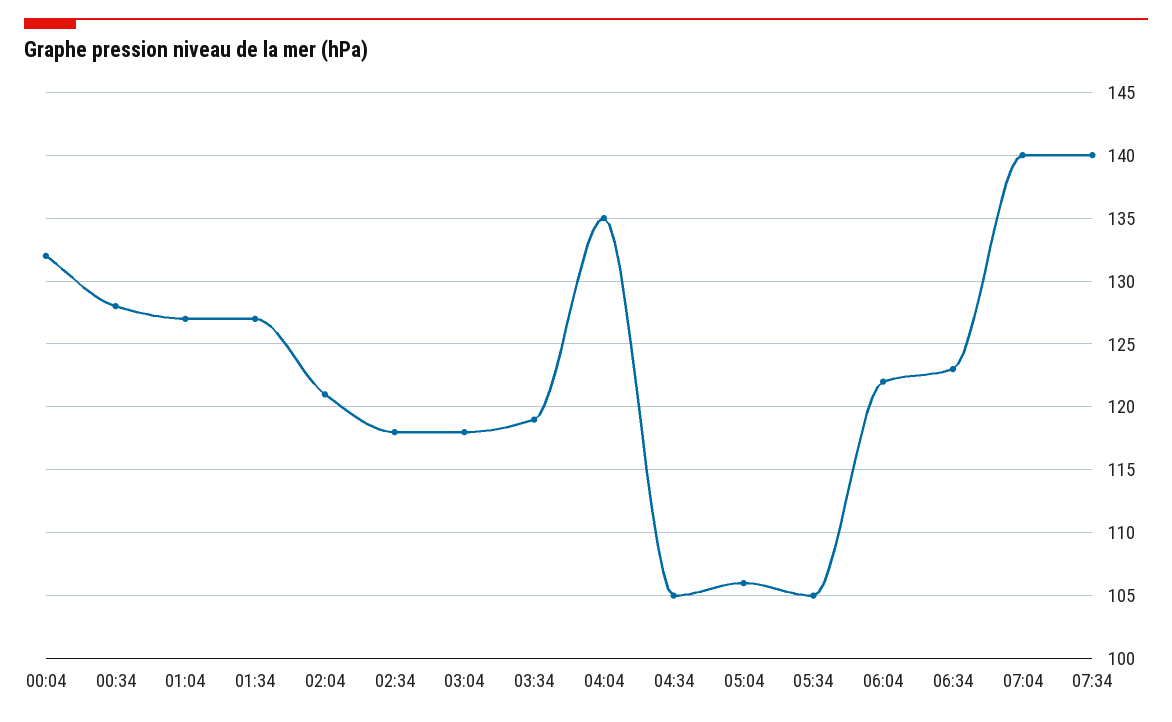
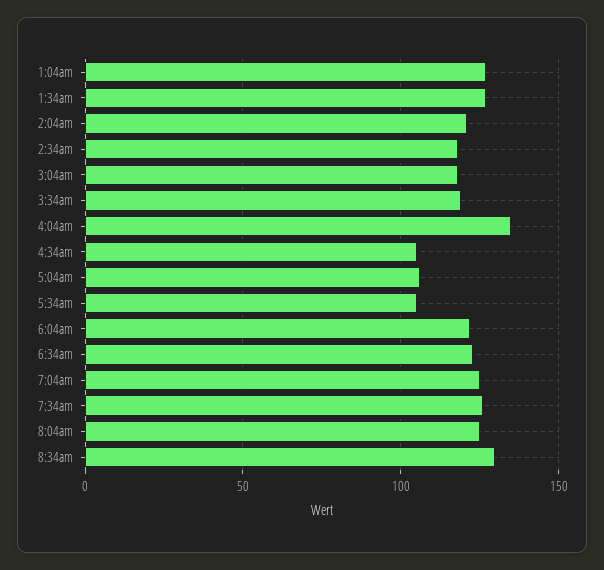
00:04: 132 -> none
00:34: 128 -> none
07:04: 140 -> 125
07:34: 140 -> 125
8:04am: none -> 125
8:34am: none -> 130

